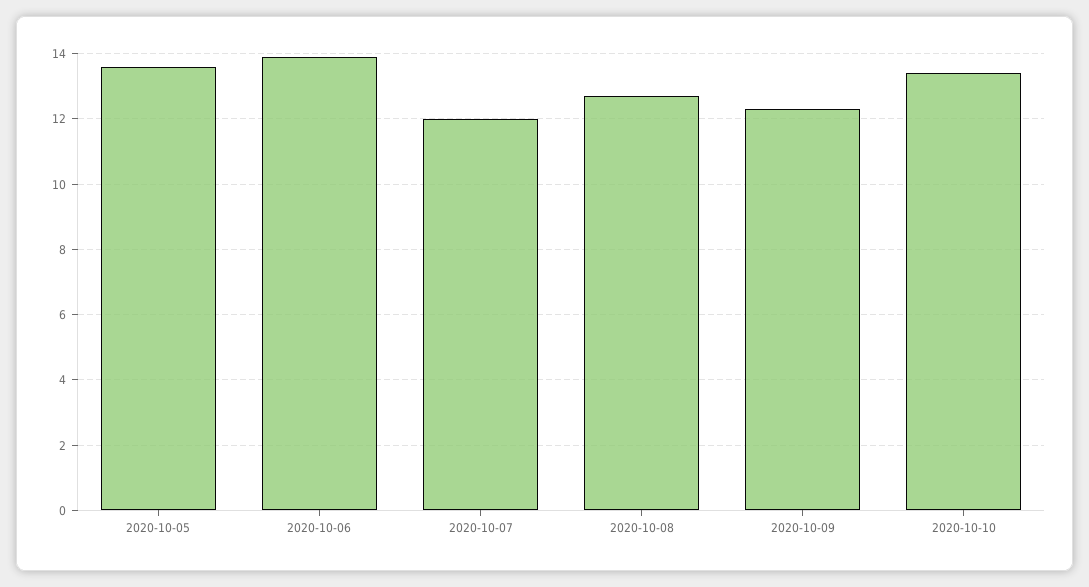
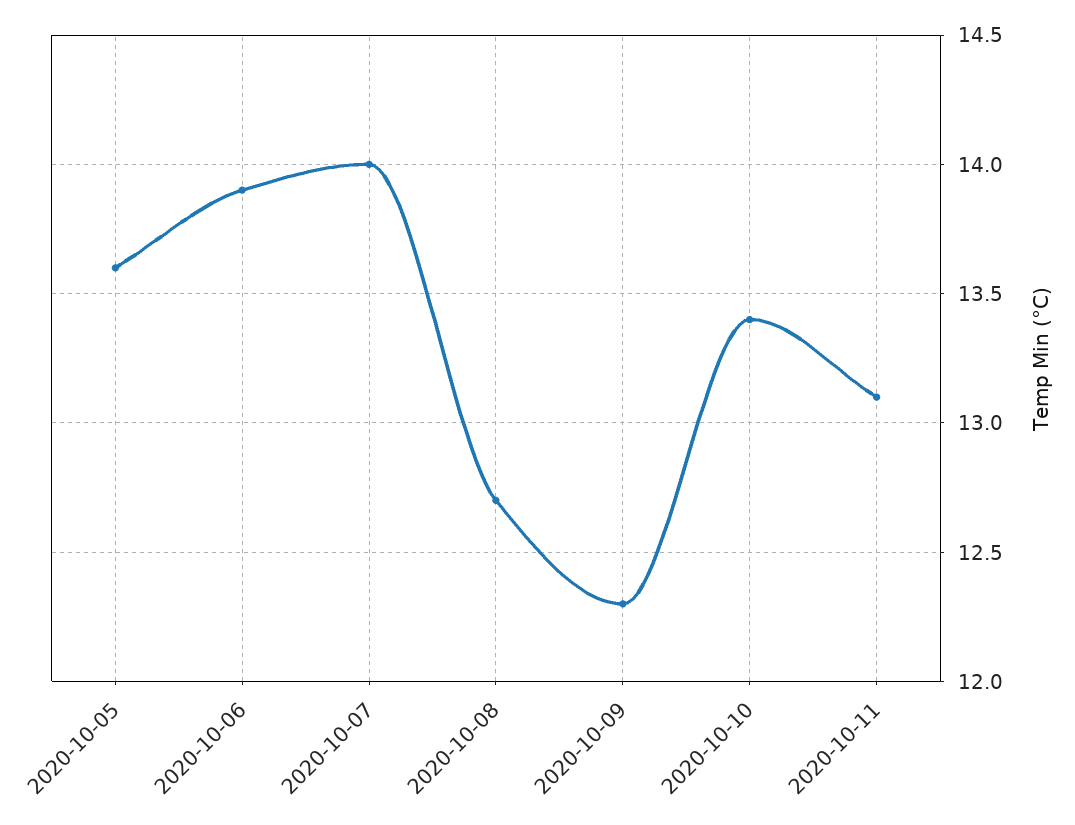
2020-10-07: 12 -> 14
2020-10-11: none -> 13.1

